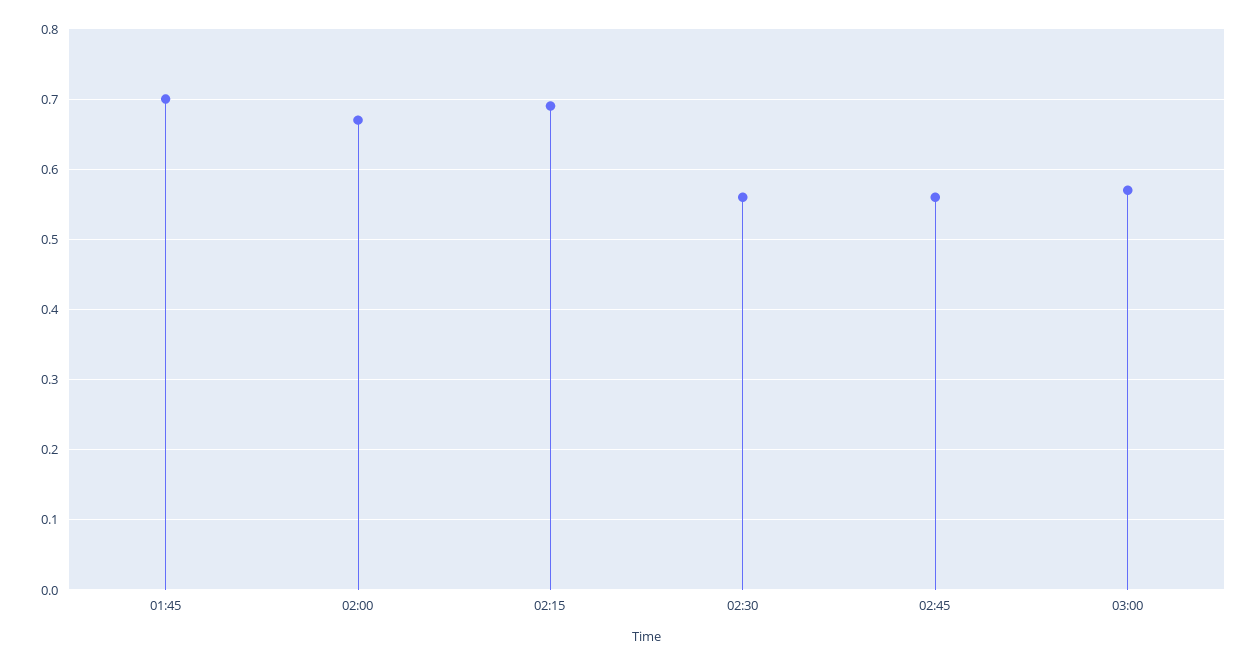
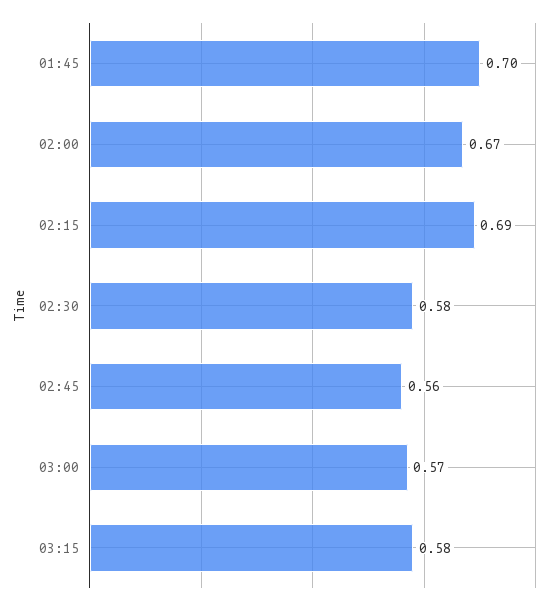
02:30: 0.56 -> 0.58
03:15: none -> 0.58

